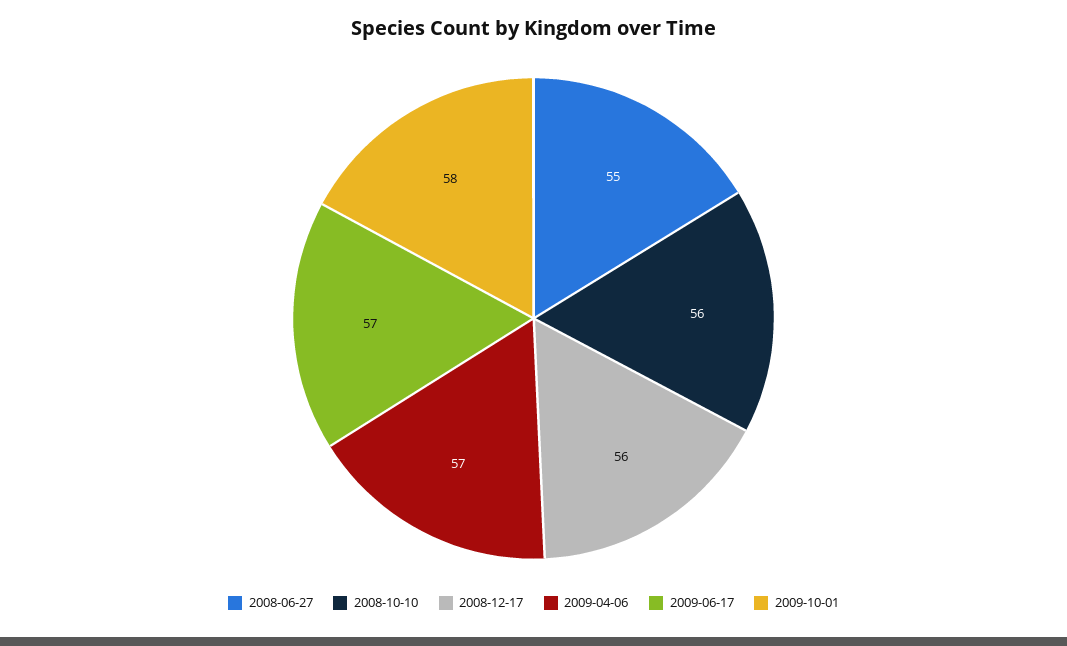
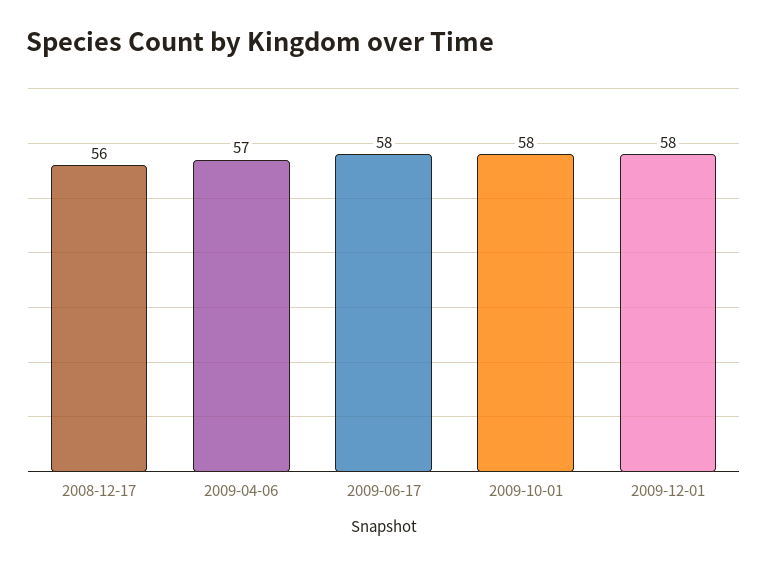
2008-06-27: 55 -> none
2008-10-10: 56 -> none
2009-06-17: 57 -> 58
2009-12-01: none -> 58

